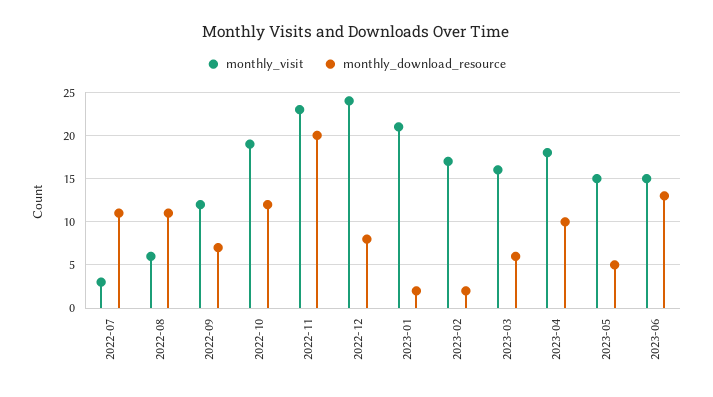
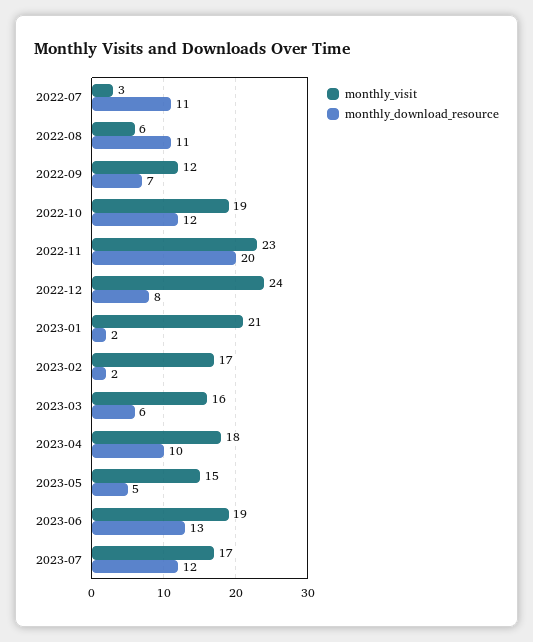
monthly_visit, 2023-06: 15 -> 19
monthly_visit, 2023-07: none -> 17
monthly_download_resource, 2023-07: none -> 12

